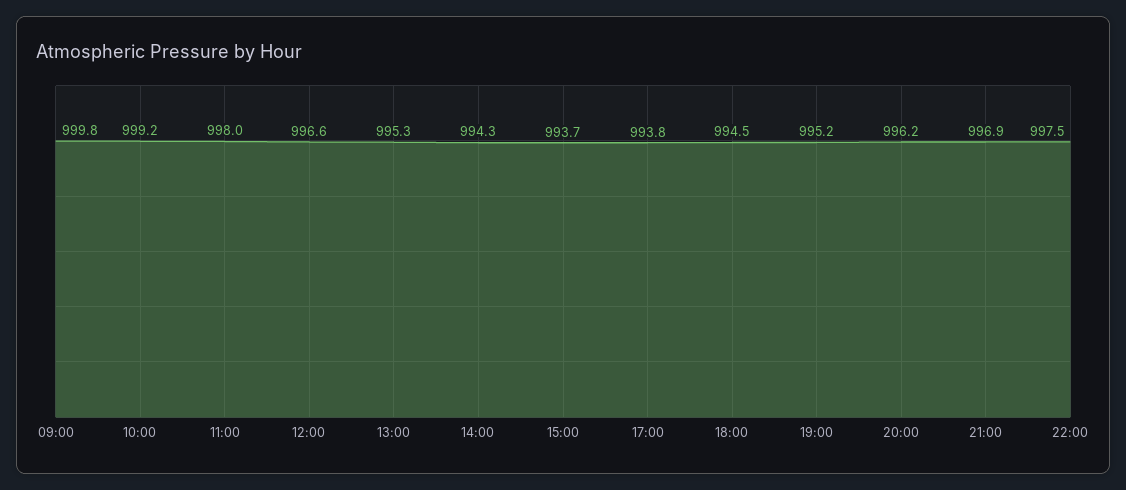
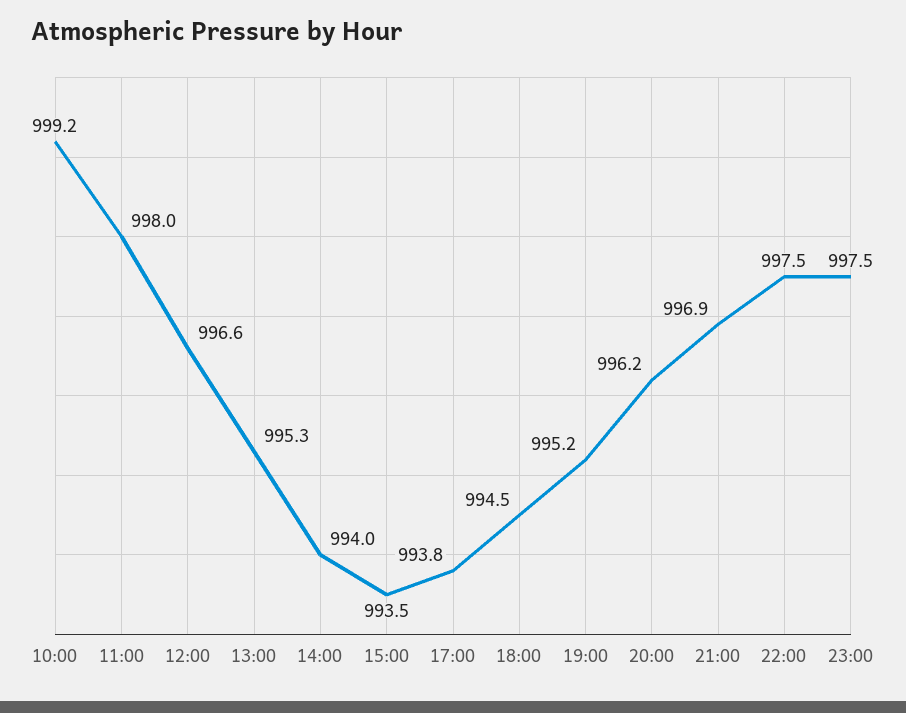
09:00: 999.8 -> none
14:00: 994.3 -> 994
15:00: 993.7 -> 993.5
23:00: none -> 997.5

